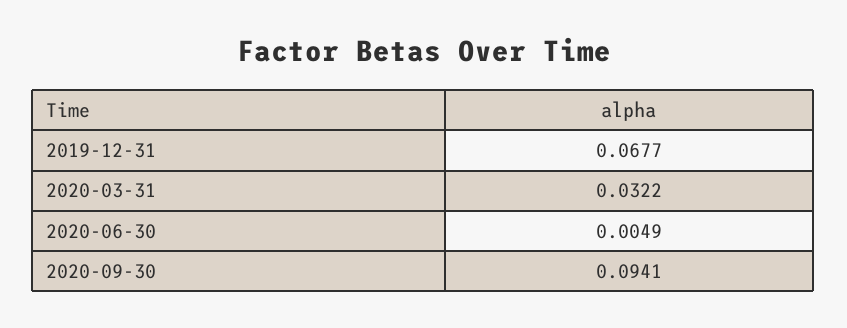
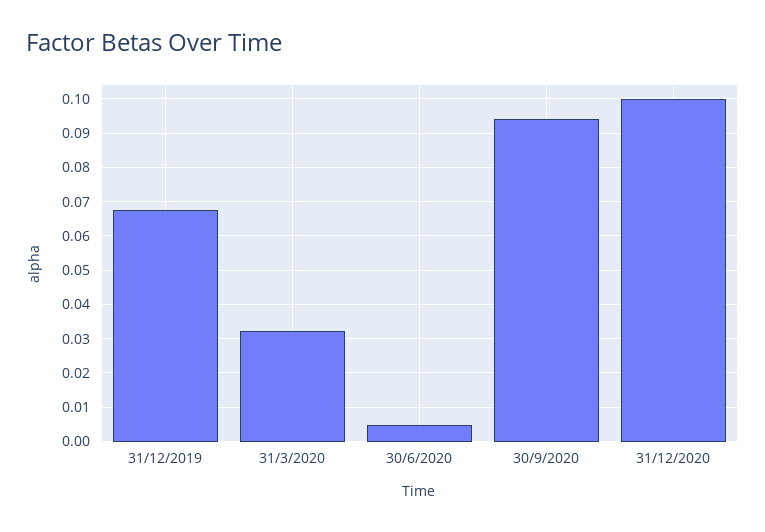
31/12/2020: none -> 0.1

